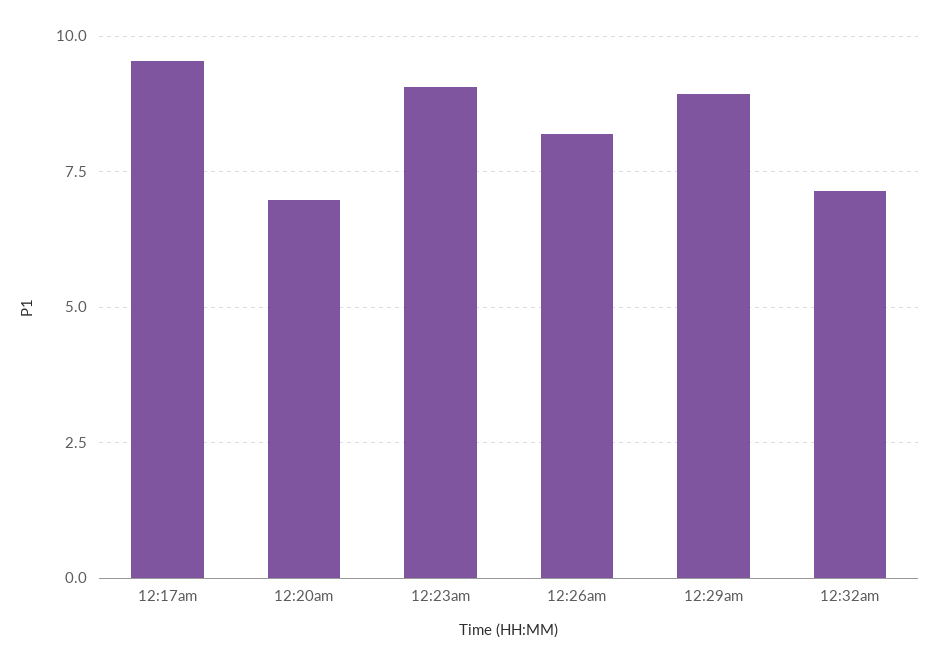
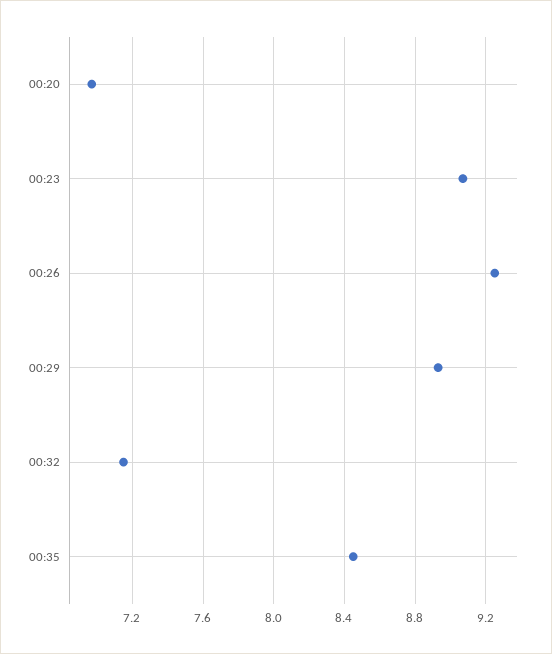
12:17am: 9.5 -> none
12:26am: 8.25 -> 9.25
00:35: none -> 8.45

